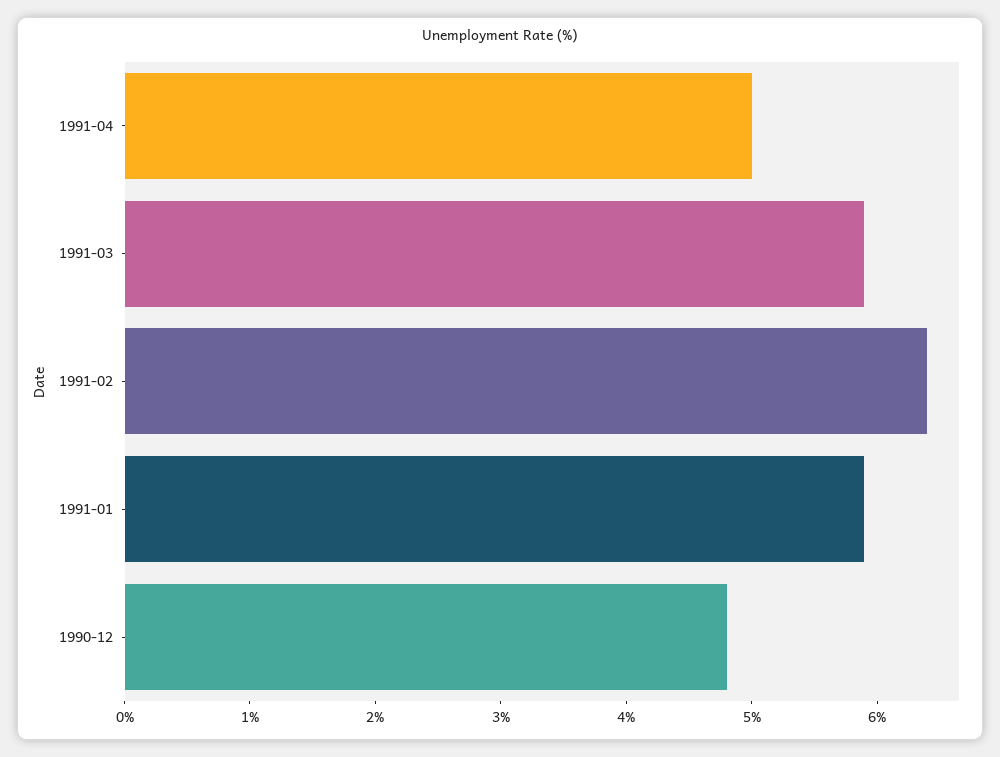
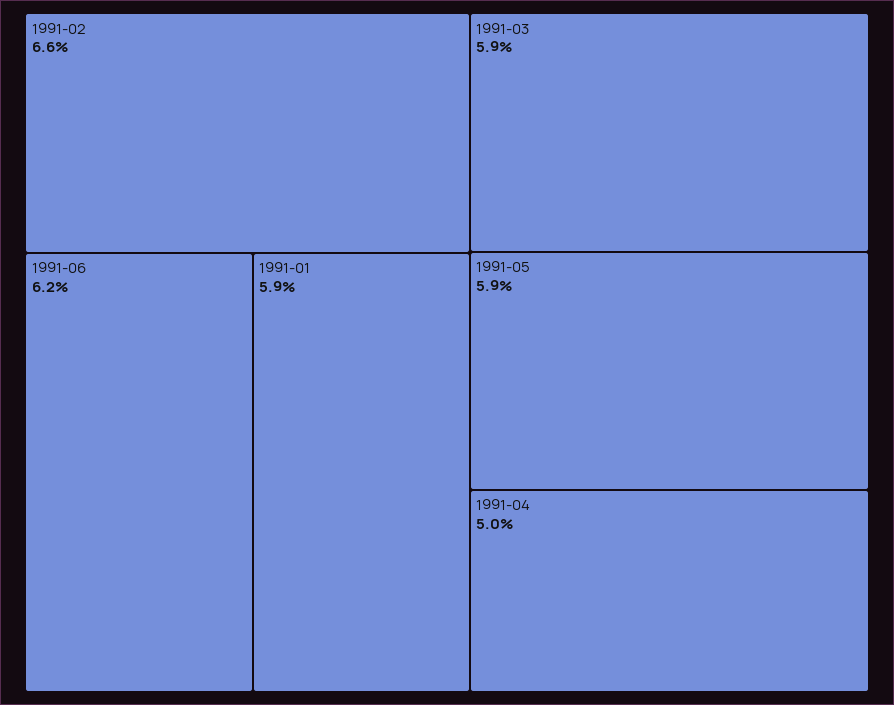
1991-02: 6.4 -> 6.6
1990-12: 4.8 -> none
1991-06: none -> 6.2
1991-05: none -> 5.9

